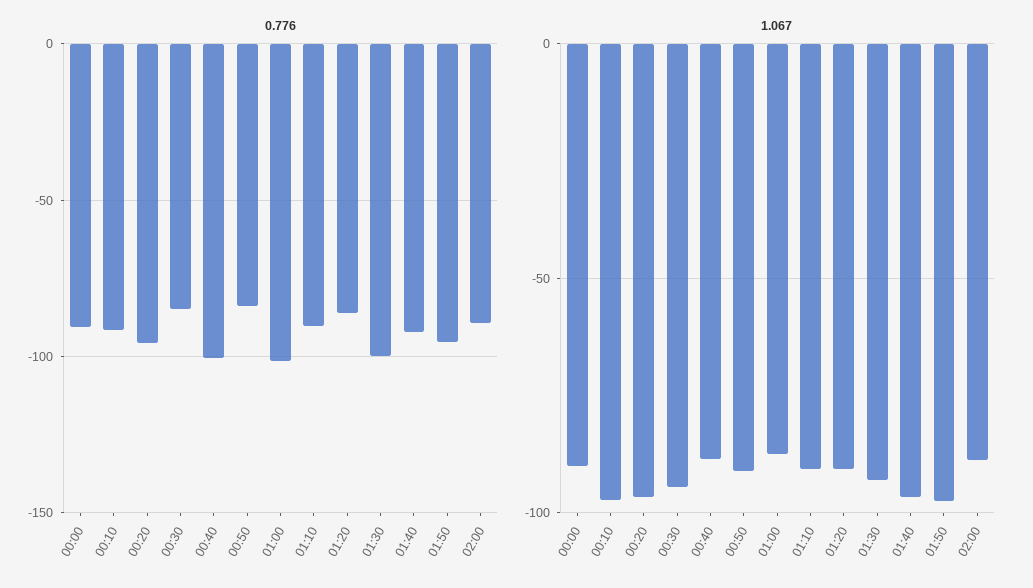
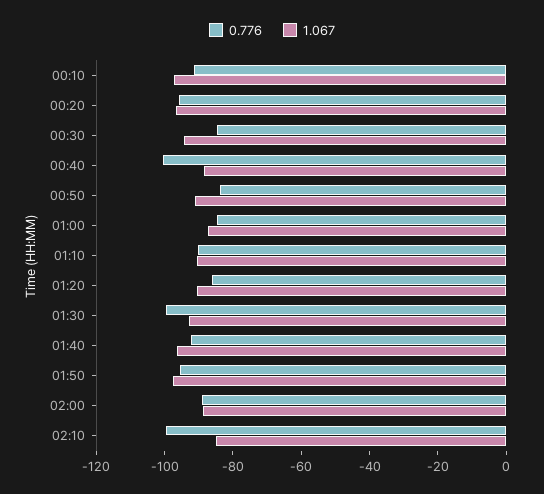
0.776, 00:00: -90 -> none
0.776, 01:00: -100 -> -85
1.067, 00:00: -90 -> none
0.776, 02:10: none -> -100
1.067, 02:10: none -> -85

